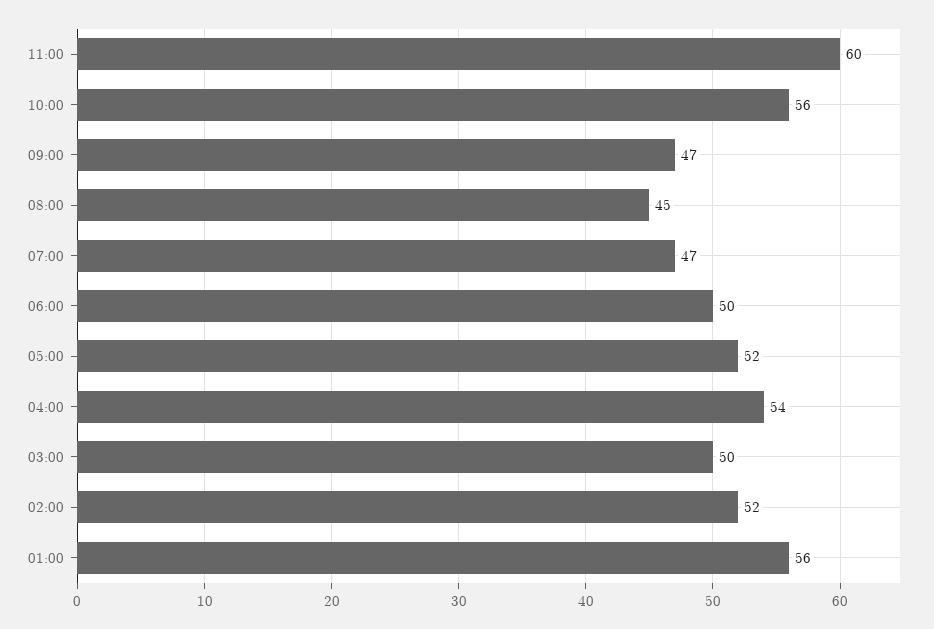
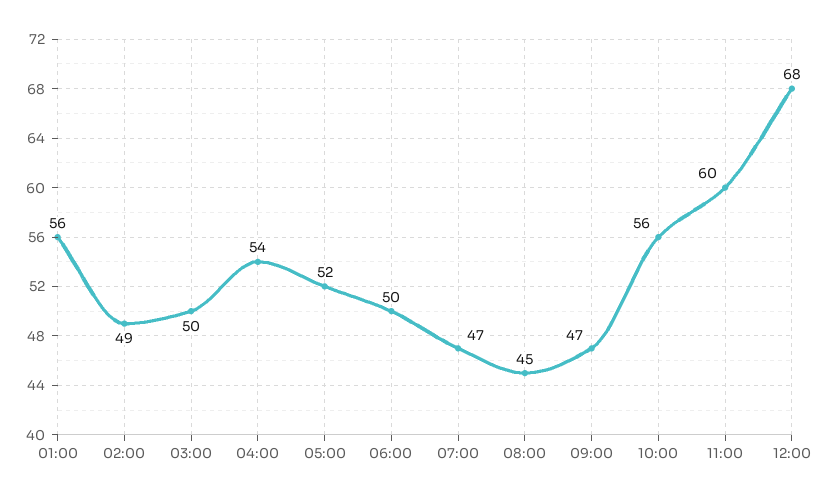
02:00: 52 -> 49
12:00: none -> 68

